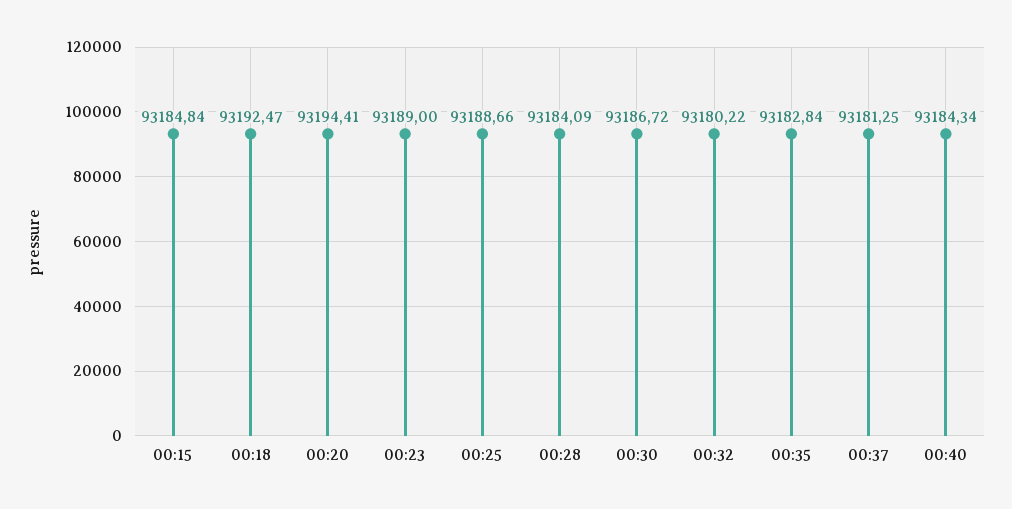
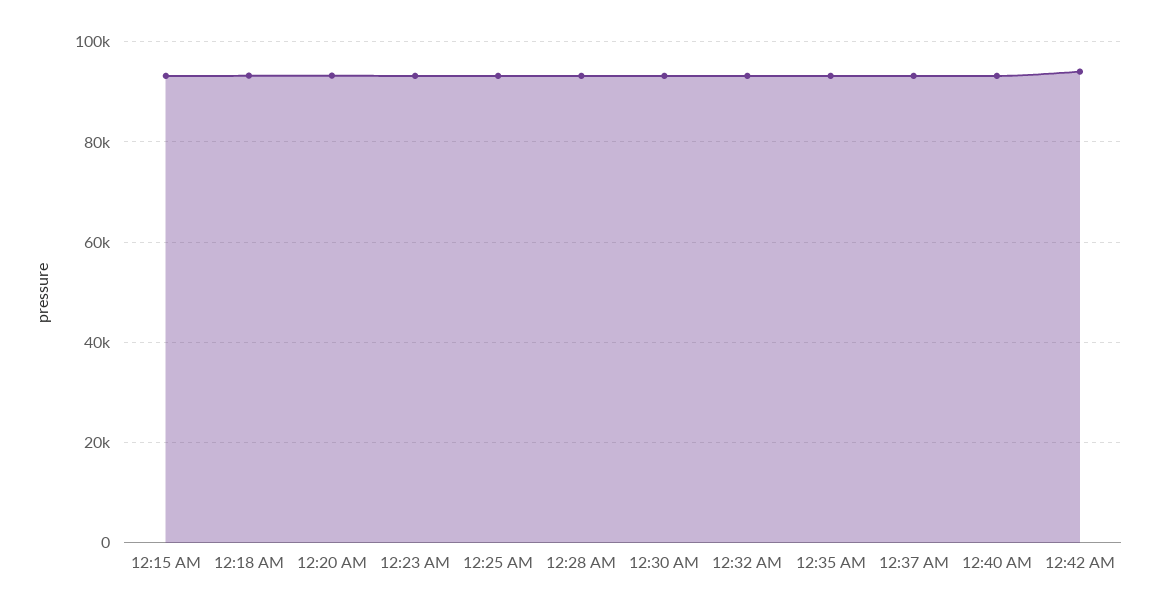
12:42 AM: none -> 94000

